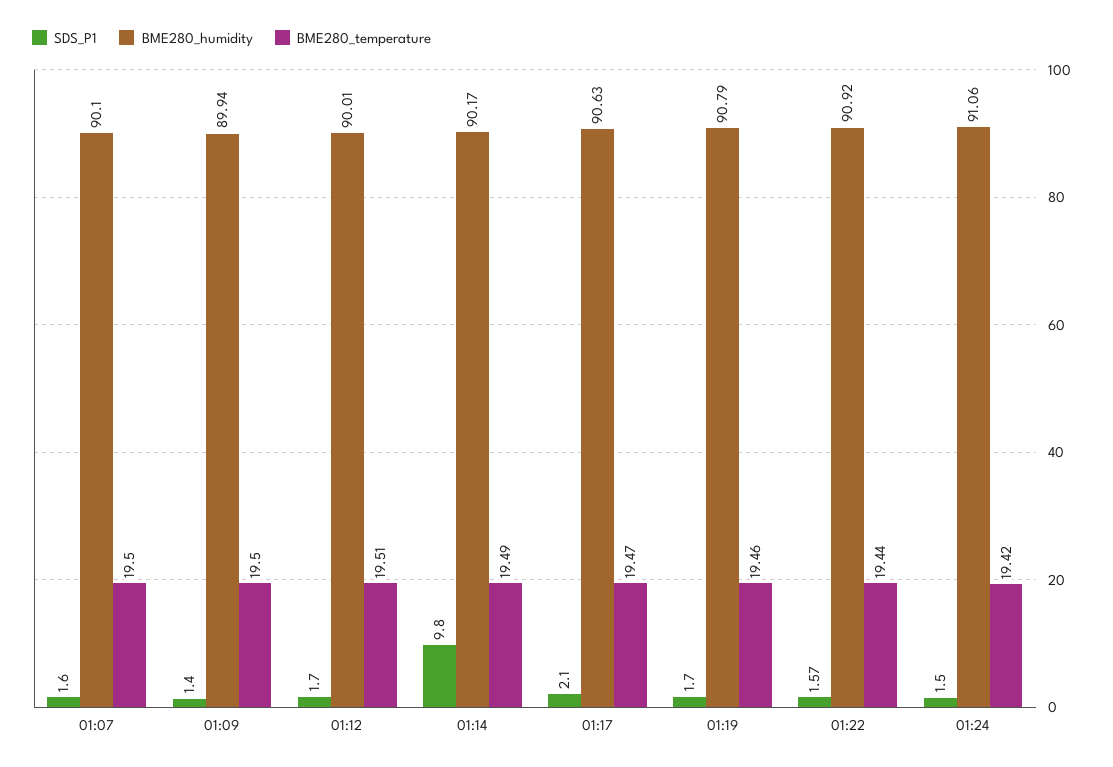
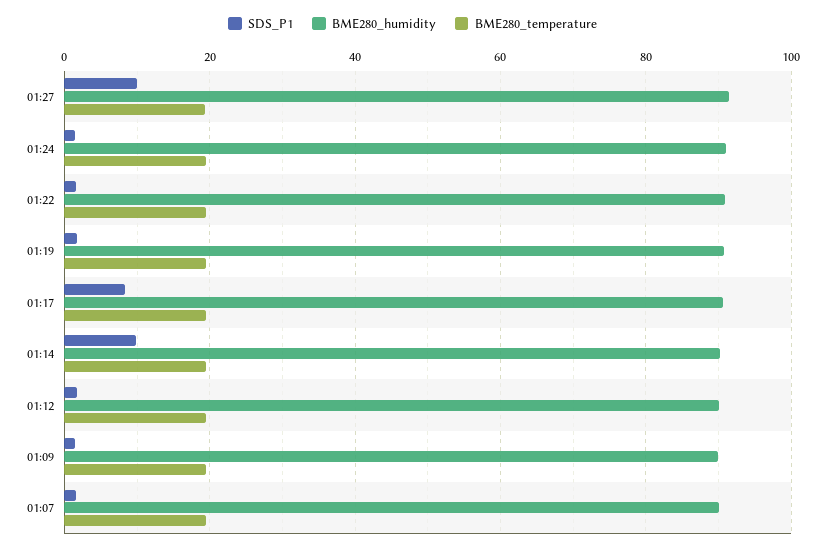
SDS_P1, 01:17: 2.1 -> 8
SDS_P1, 01:27: none -> 10
BME280_humidity, 01:27: none -> 92
BME280_temperature, 01:27: none -> 20

